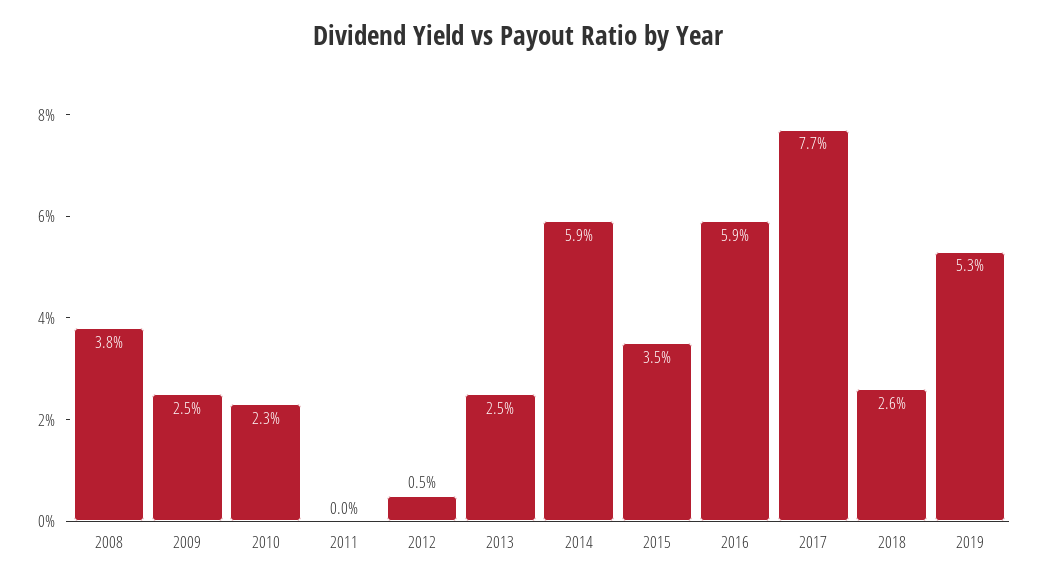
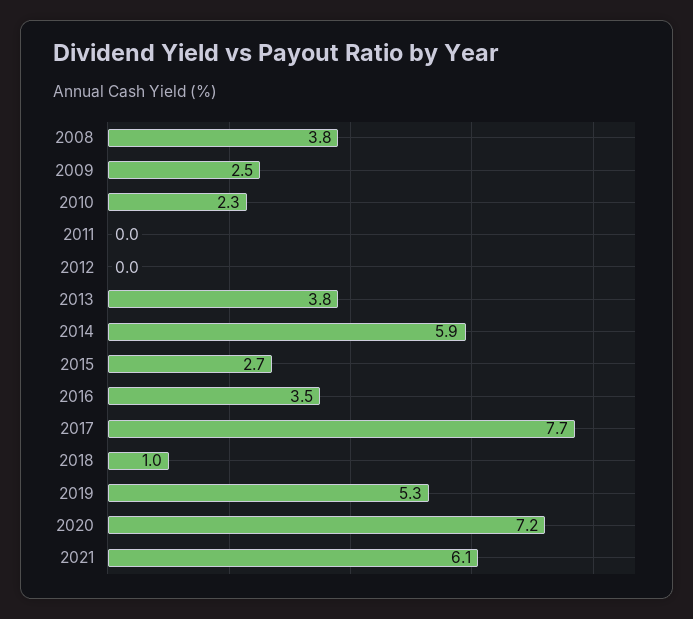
2012: 0.5 -> 0
2013: 2.5 -> 3.8
2015: 3.5 -> 2.7
2016: 5.9 -> 3.5
2018: 2.6 -> 1
2020: none -> 7.2
2021: none -> 6.1

